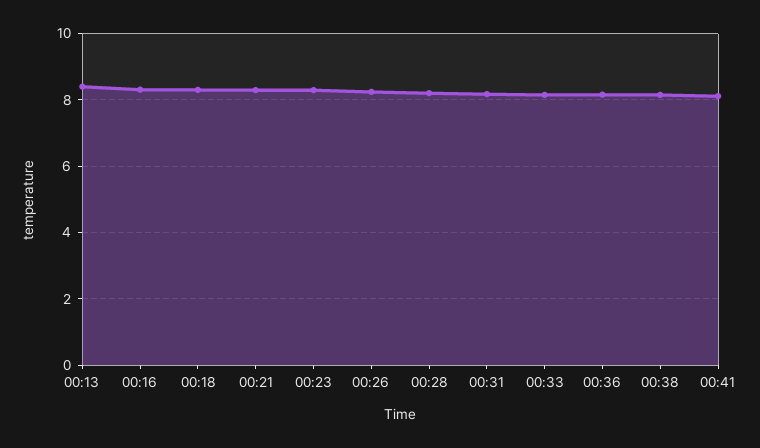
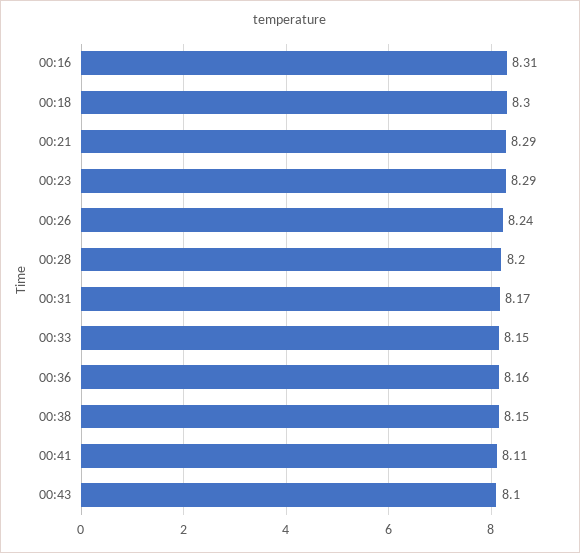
00:13: 8.4 -> none
00:43: none -> 8.1

